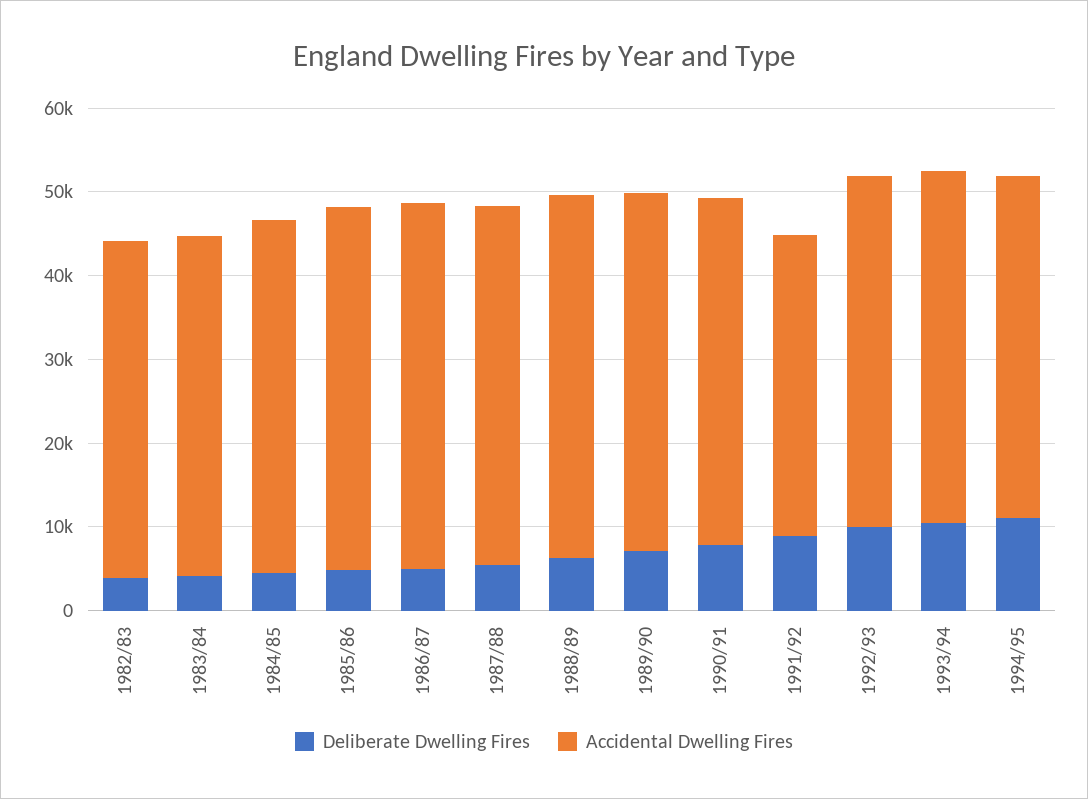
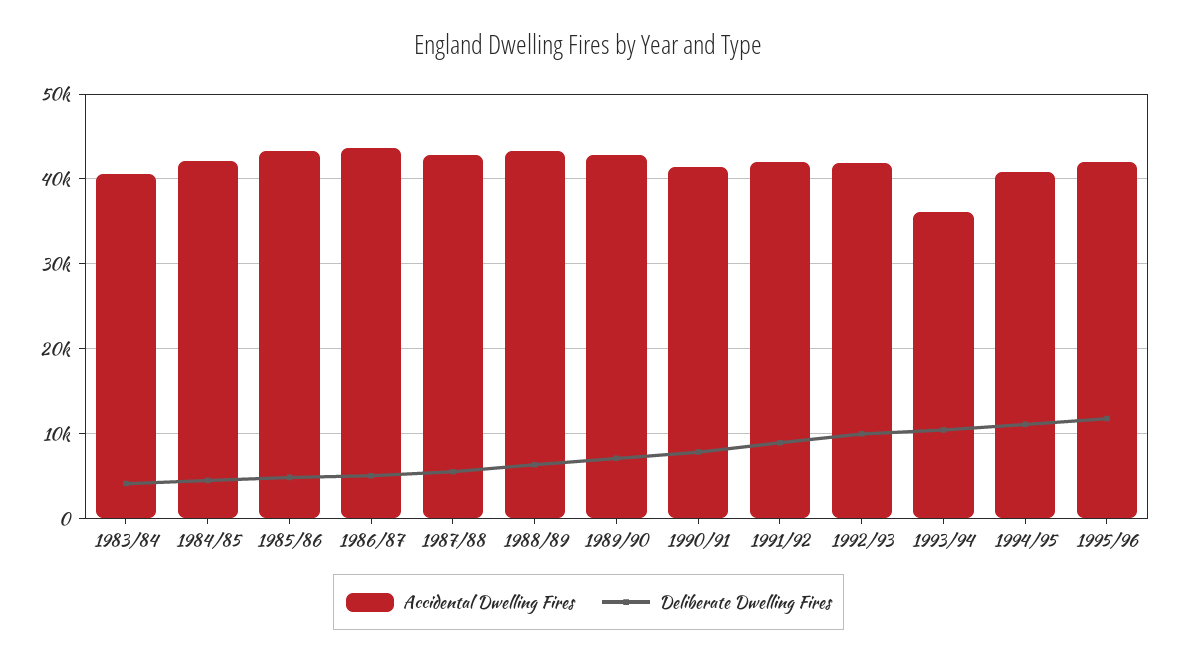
Deliberate Dwelling Fires, 1982/83: 4000 -> none
Accidental Dwelling Fires, 1982/83: 40000 -> none
Accidental Dwelling Fires, 1991/92: 36000 -> 42000
Accidental Dwelling Fires, 1993/94: 42000 -> 36000
Accidental Dwelling Fires, 1995/96: none -> 42000
Deliberate Dwelling Fires, 1995/96: none -> 12000

